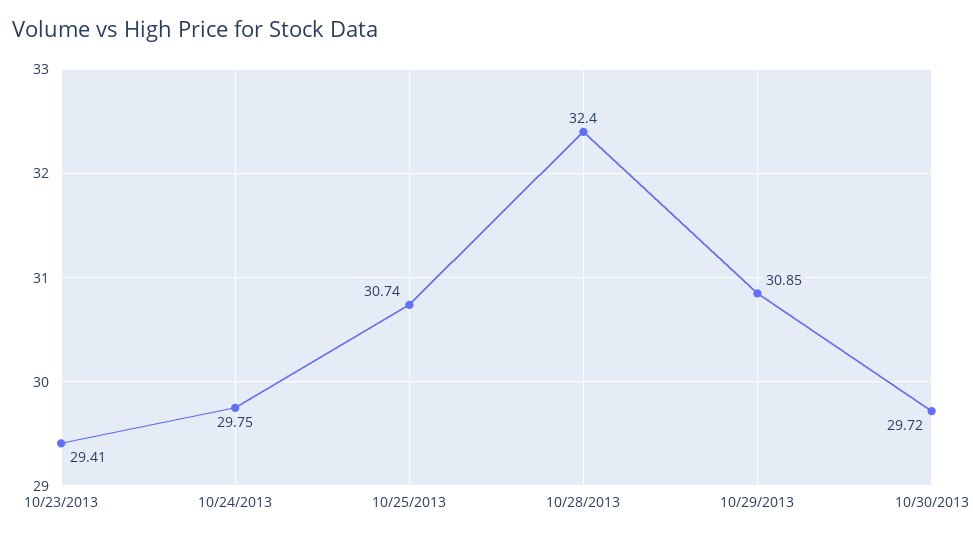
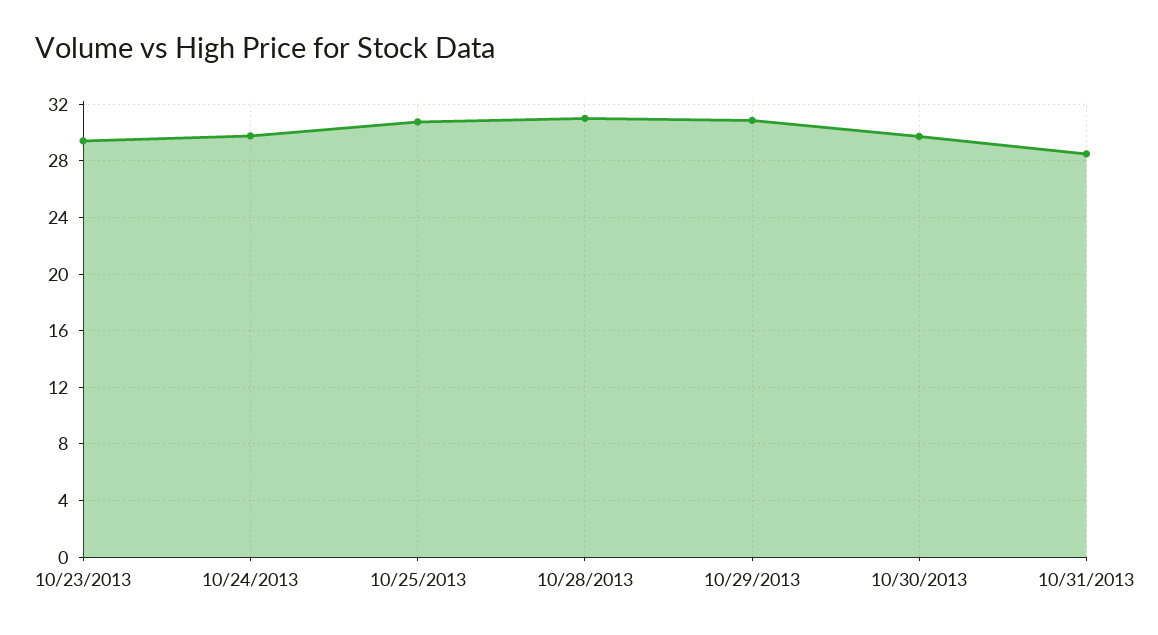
10/28/2013: 32.4 -> 31
10/31/2013: none -> 28.5

